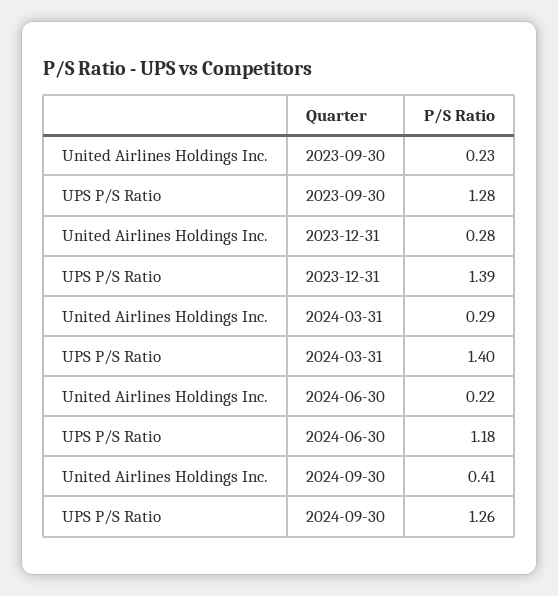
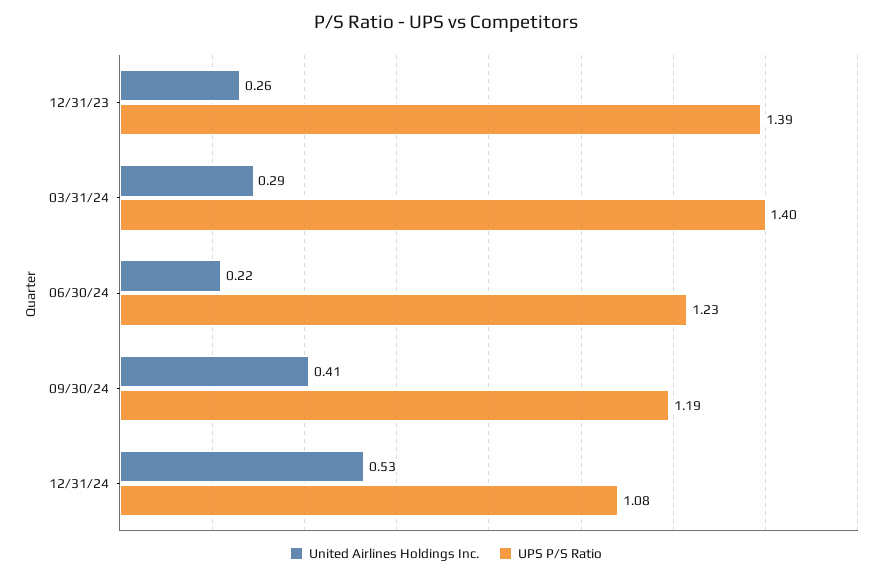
United Airlines Holdings Inc., 2023-09-30: 0.23 -> none
UPS P/S Ratio, 2023-09-30: 1.28 -> none
United Airlines Holdings Inc., 2023-12-31: 0.28 -> 0.26
UPS P/S Ratio, 2024-06-30: 1.18 -> 1.23
UPS P/S Ratio, 2024-09-30: 1.26 -> 1.19
United Airlines Holdings Inc., 12/31/24: none -> 0.53
UPS P/S Ratio, 12/31/24: none -> 1.08

